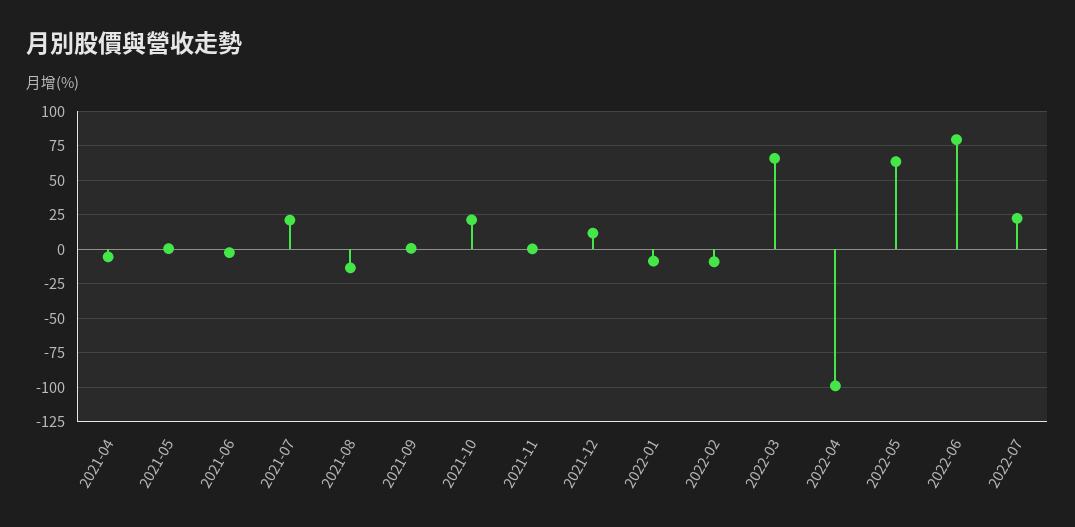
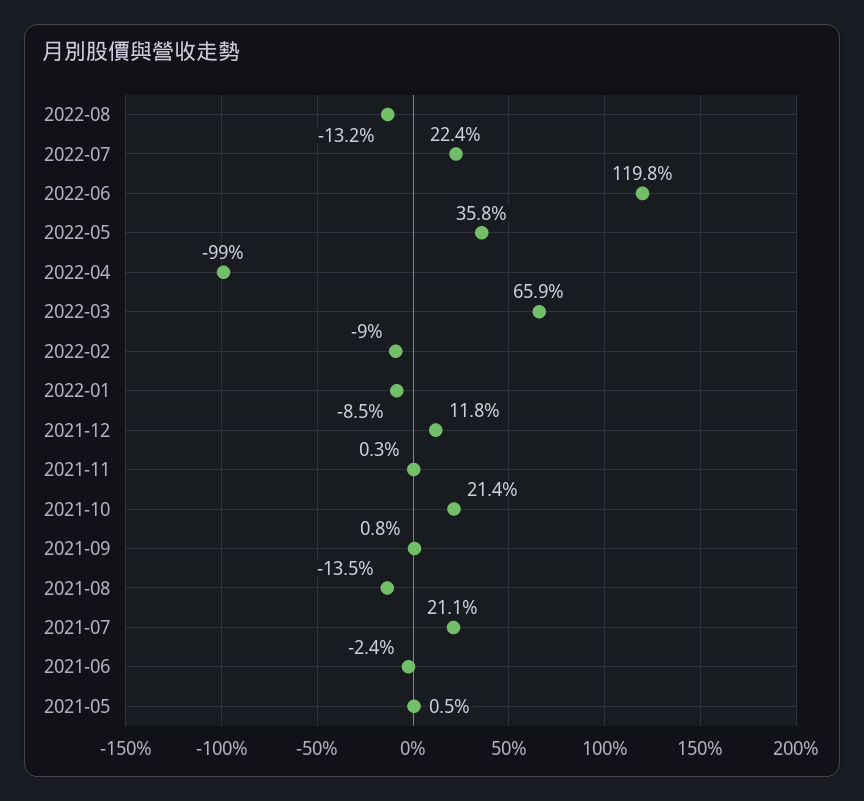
2021-04: -5 -> none
2022-05: 65 -> 35.8
2022-06: 80 -> 119.8
2022-08: none -> -13.2

